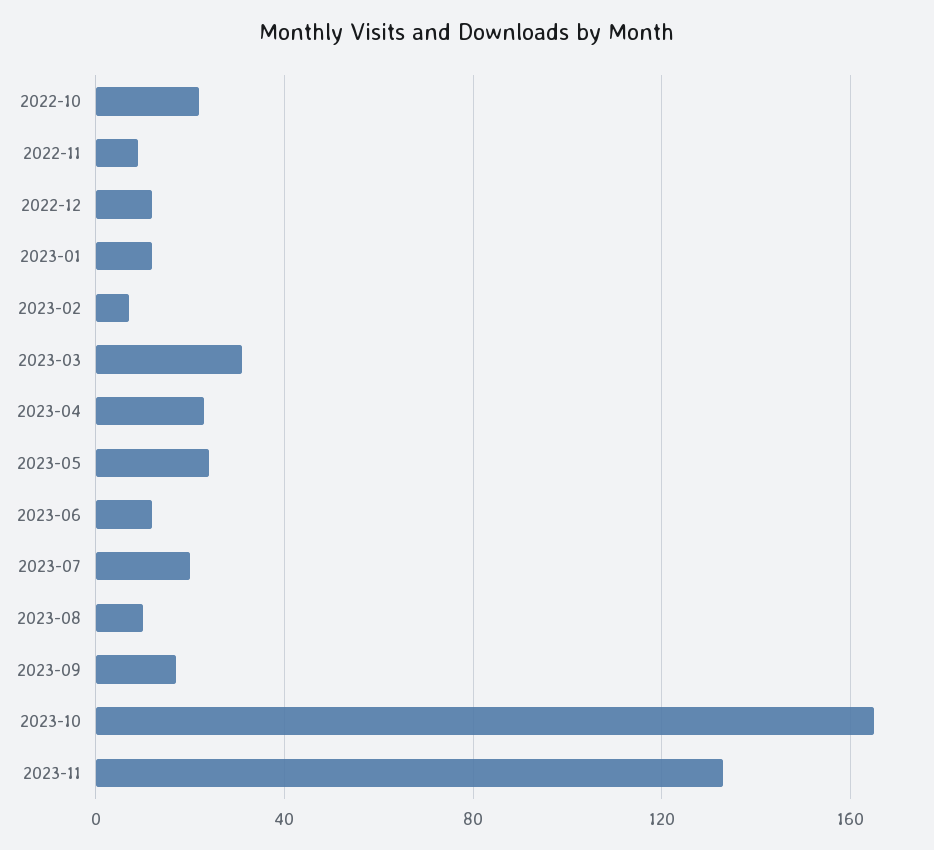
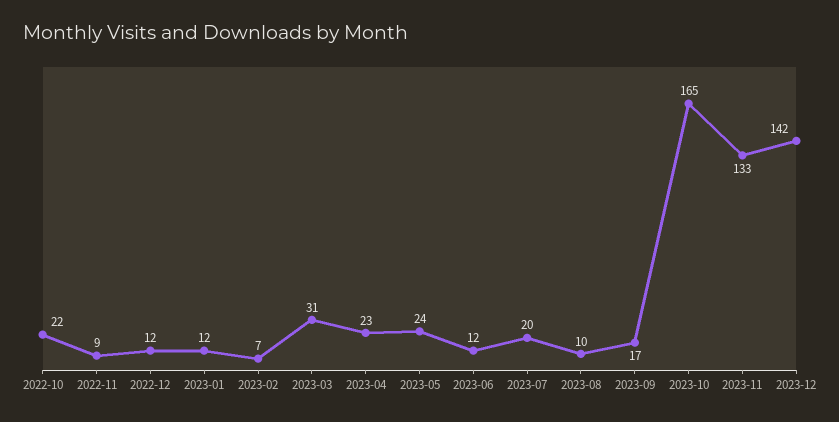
2023-12: none -> 142

